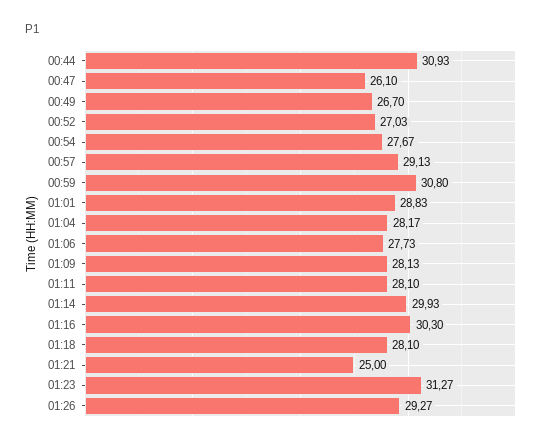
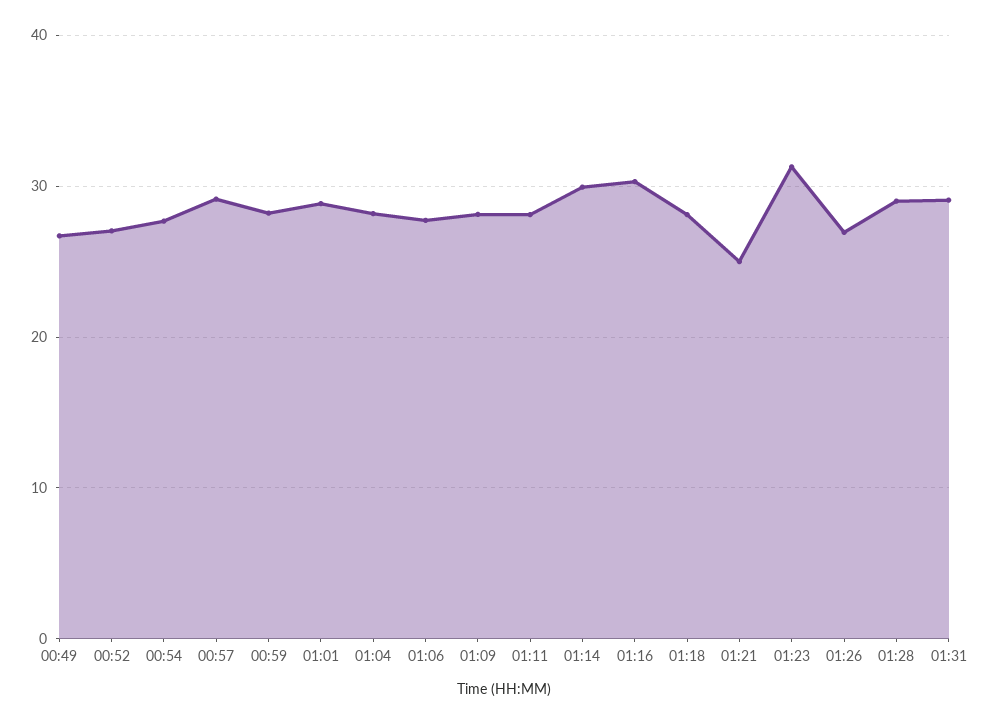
00:44: 30.93 -> none
00:47: 26.1 -> none
00:59: 30.8 -> 28
01:26: 29.27 -> 27
01:28: none -> 29
01:31: none -> 29

